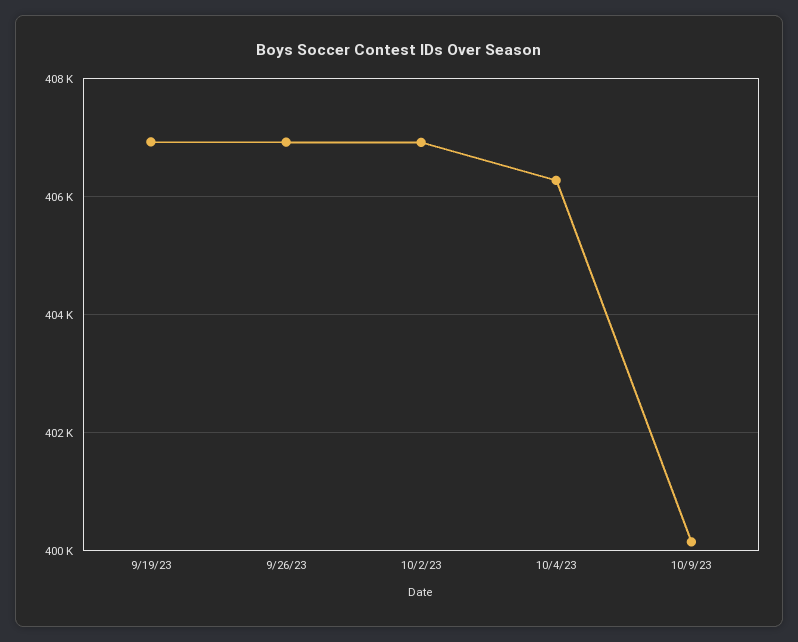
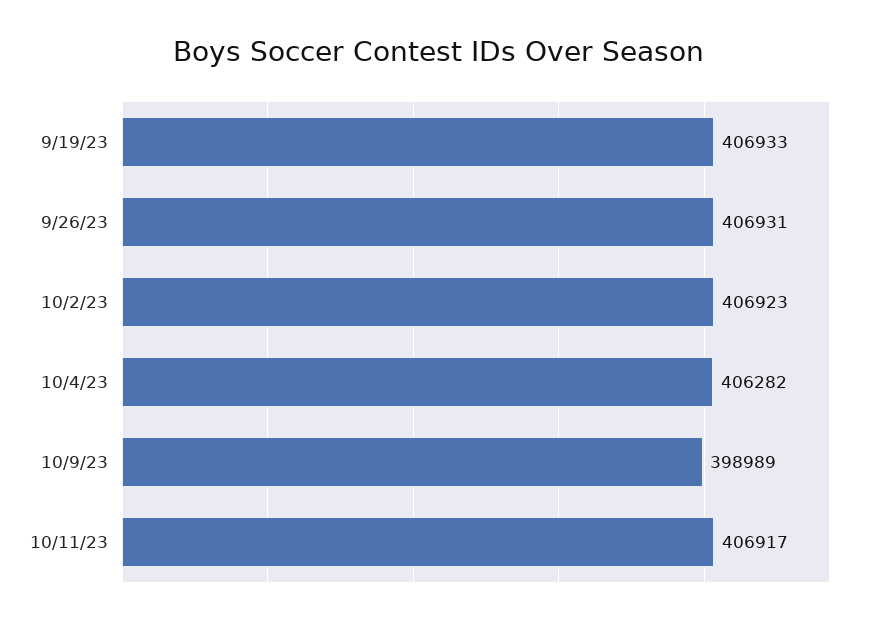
10/9/23: 400200 -> 398989
10/11/23: none -> 406917

